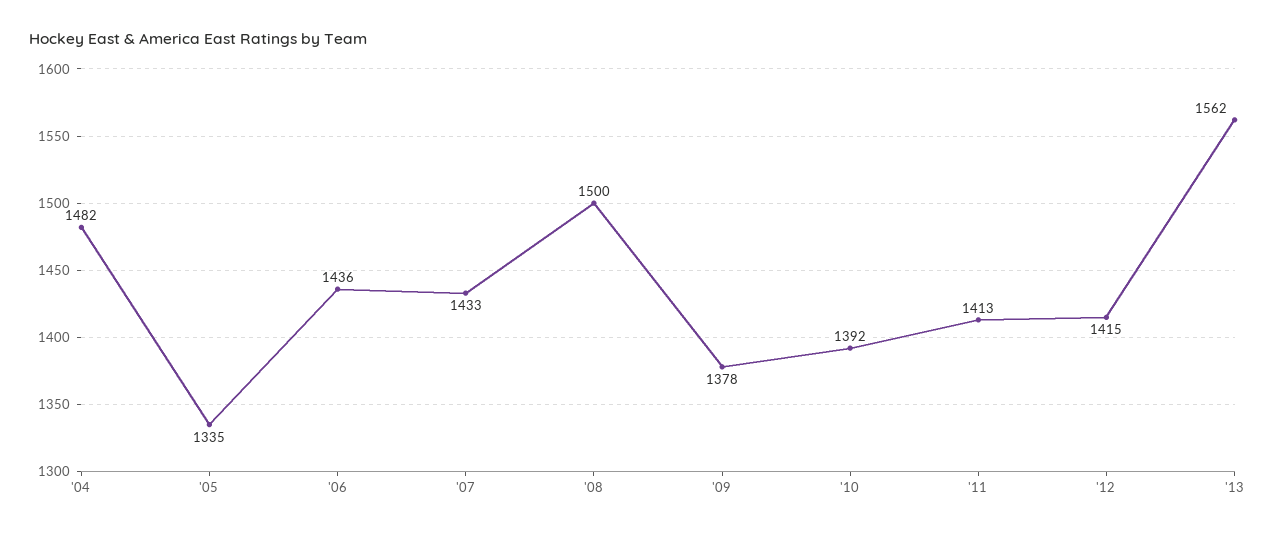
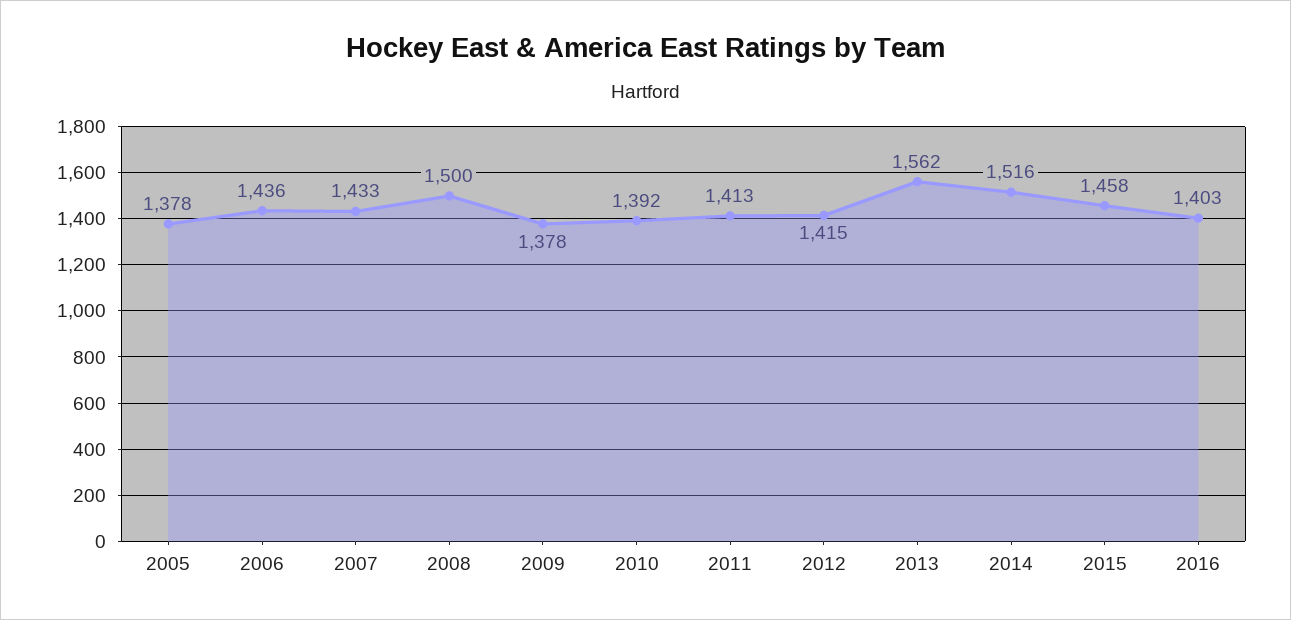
'04: 1482 -> none
'05: 1335 -> 1378
2014: none -> 1516
2015: none -> 1458
2016: none -> 1403

